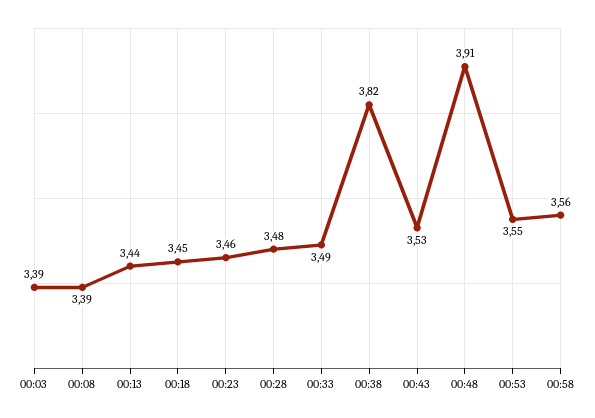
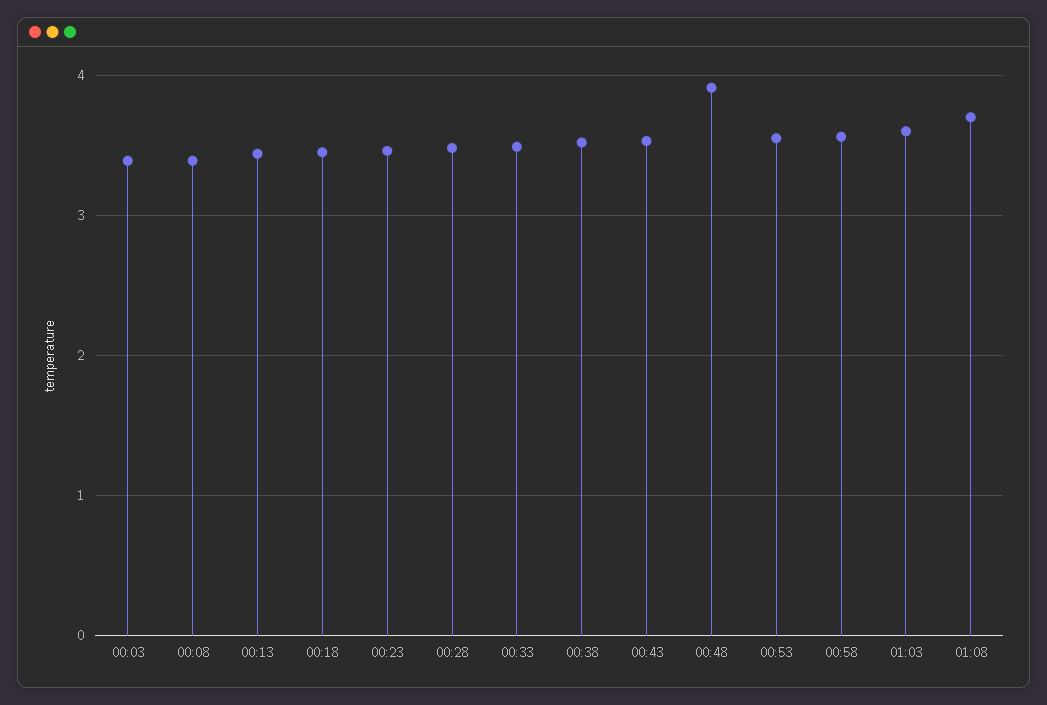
00:38: 3.82 -> 3.5
01:03: none -> 3.6
01:08: none -> 3.7

